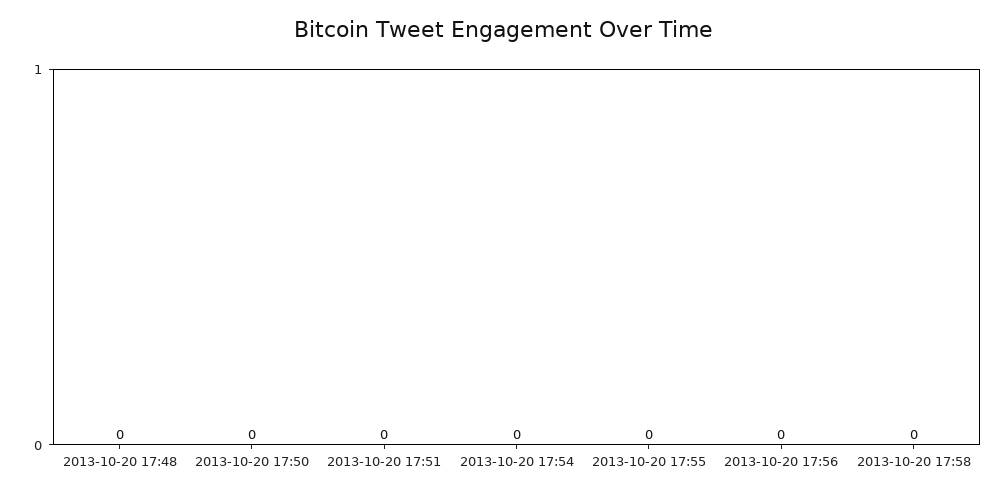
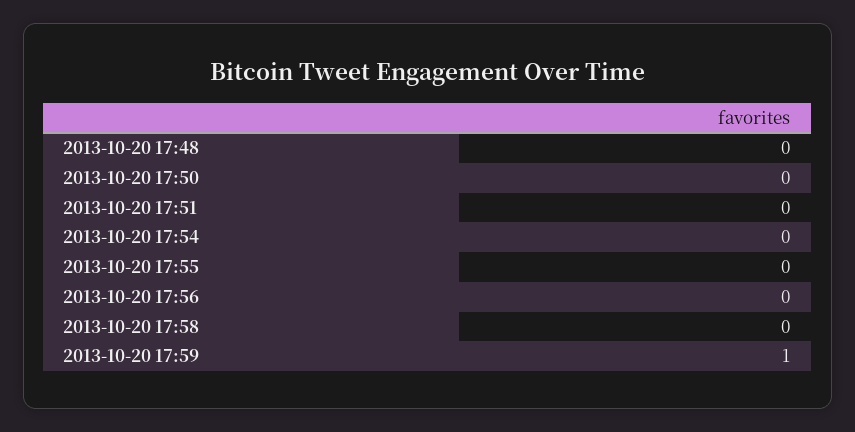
2013-10-20 17:59: none -> 1

